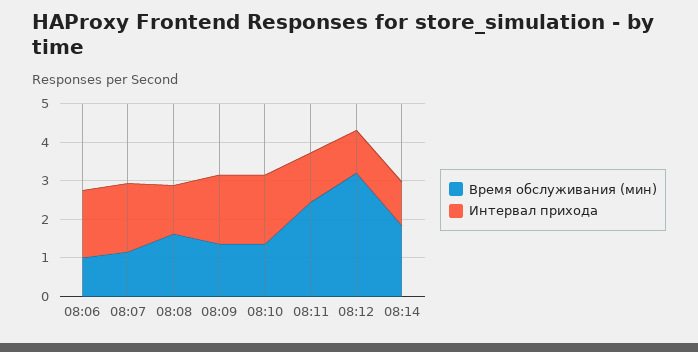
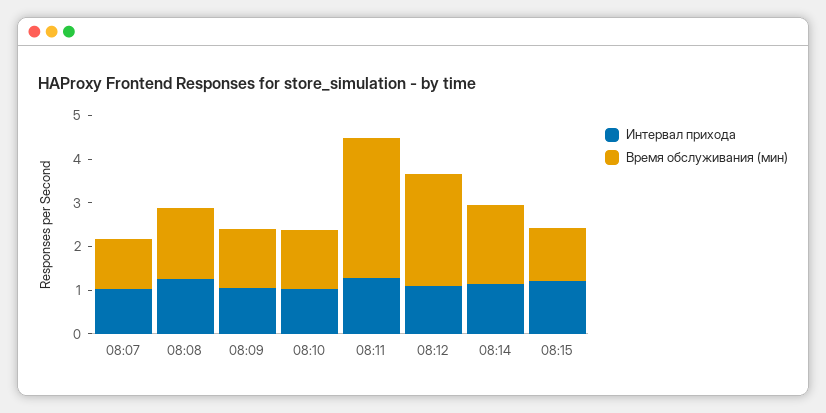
Время обслуживания (мин), 08:06: 1 -> none
Интервал прихода, 08:06: 1.75 -> none
Интервал прихода, 08:07: 1.75 -> 1
Интервал прихода, 08:09: 1.75 -> 1
Интервал прихода, 08:10: 1.75 -> 1
Время обслуживания (мин), 08:11: 2.5 -> 3.2
Время обслуживания (мин), 08:12: 3.25 -> 2.6
Интервал прихода, 08:15: none -> 1.2
Время обслуживания (мин), 08:15: none -> 1.2

